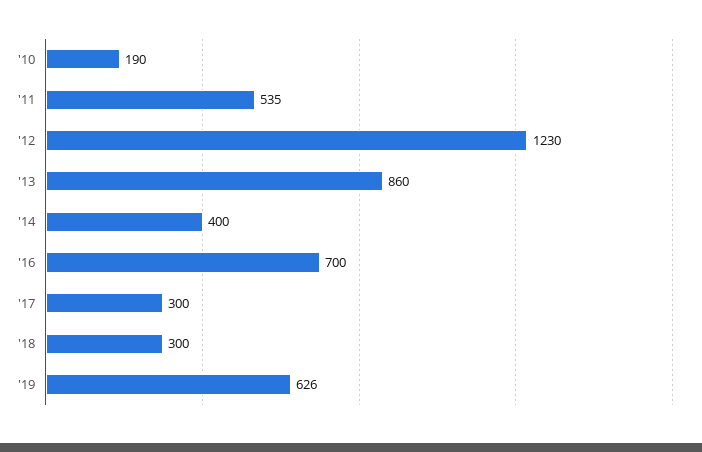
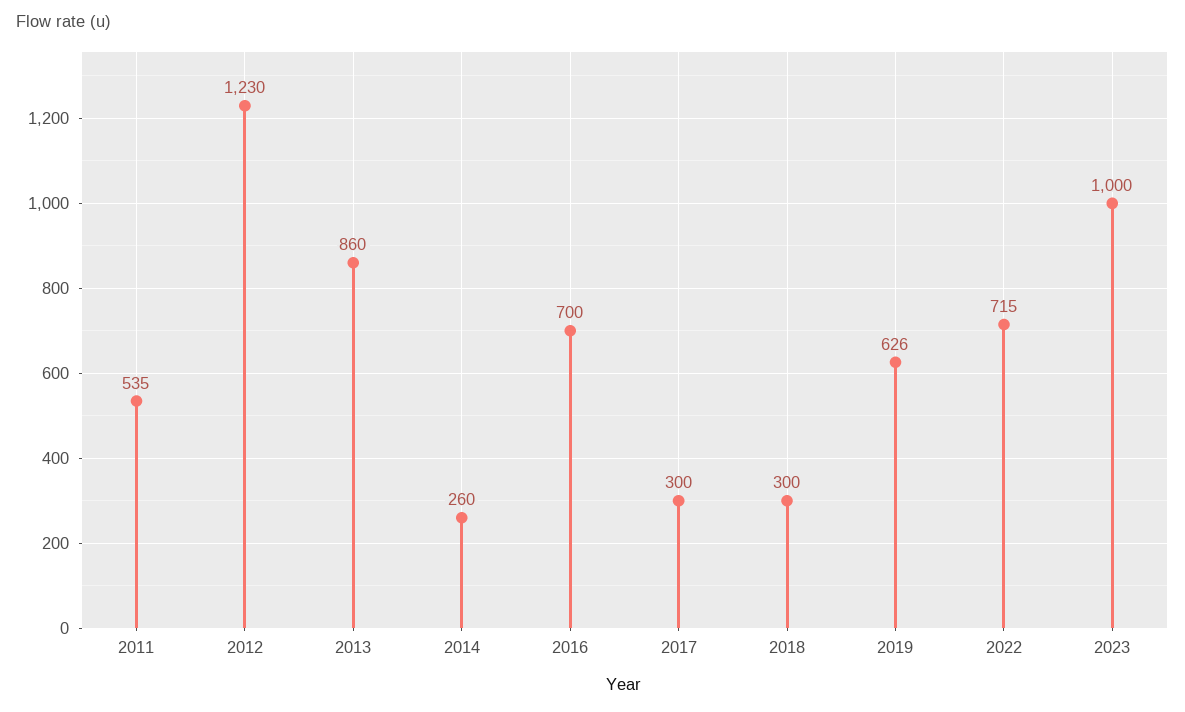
'10: 190 -> none
'14: 400 -> 260
2022: none -> 715
2023: none -> 1000

